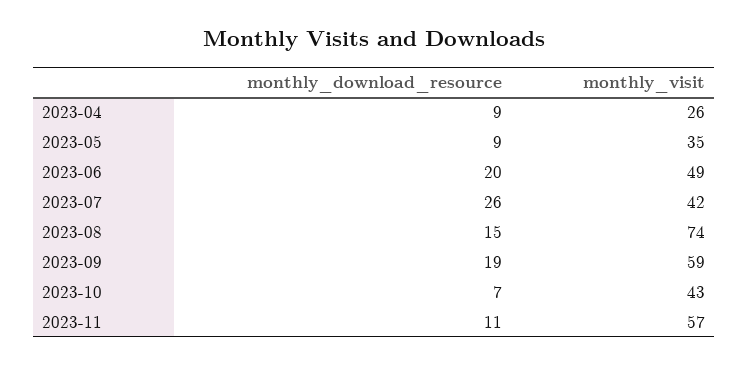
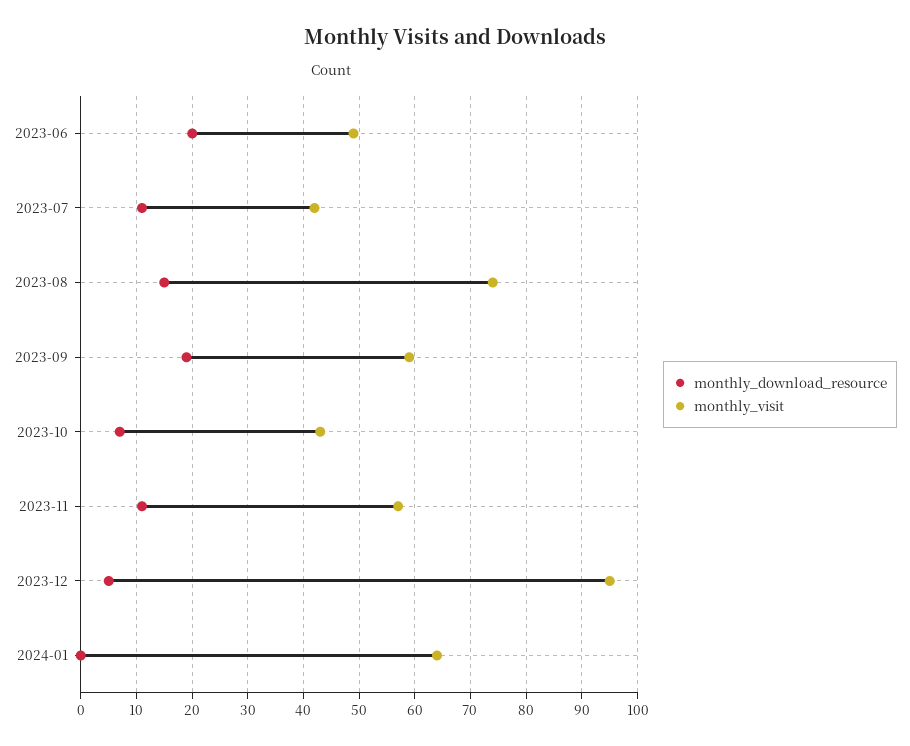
monthly_download_resource, 2023-04: 9 -> none
monthly_visit, 2023-04: 26 -> none
monthly_download_resource, 2023-05: 9 -> none
monthly_visit, 2023-05: 35 -> none
monthly_download_resource, 2023-07: 26 -> 10
monthly_download_resource, 2023-12: none -> 5
monthly_visit, 2023-12: none -> 95
monthly_download_resource, 2024-01: none -> 0
monthly_visit, 2024-01: none -> 65

